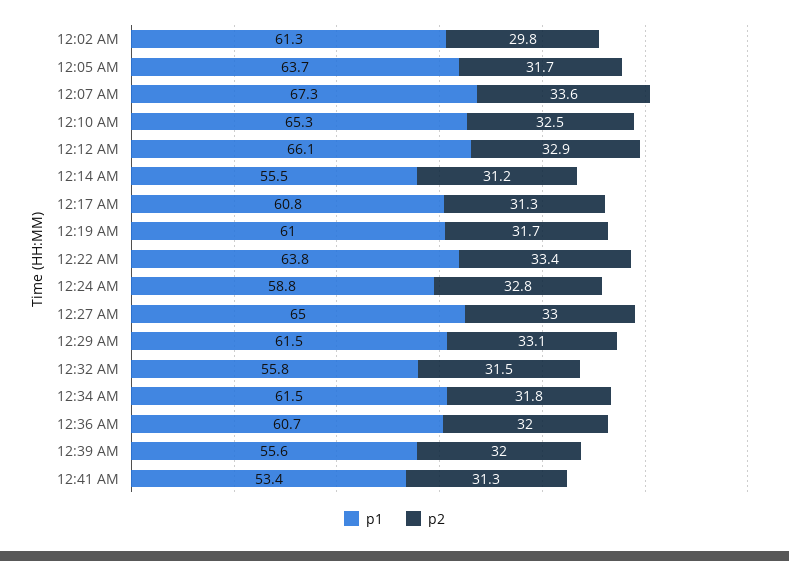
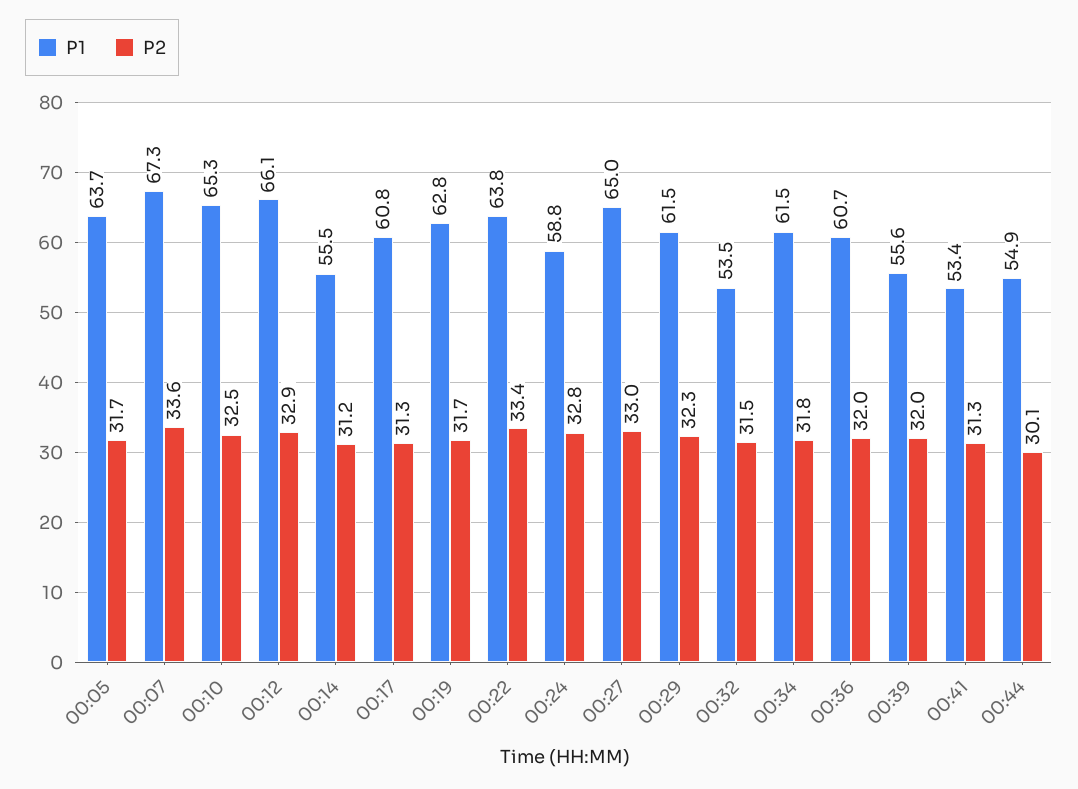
p1, 12:02 AM: 61.3 -> none
p2, 12:02 AM: 29.8 -> none
p1, 12:19 AM: 61 -> 62.8
p2, 12:29 AM: 33.1 -> 32.3
p1, 12:32 AM: 55.8 -> 53.5
p1, 00:44: none -> 54.9
p2, 00:44: none -> 30.1

